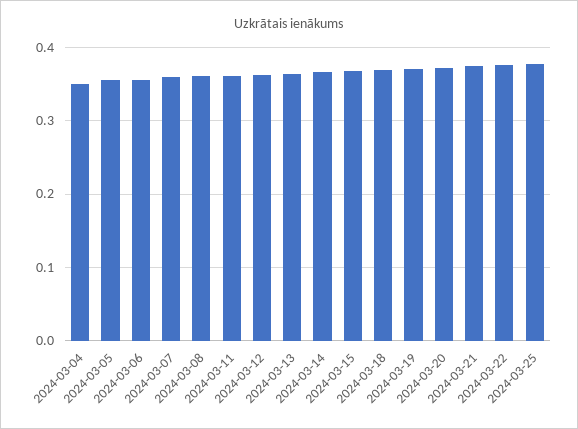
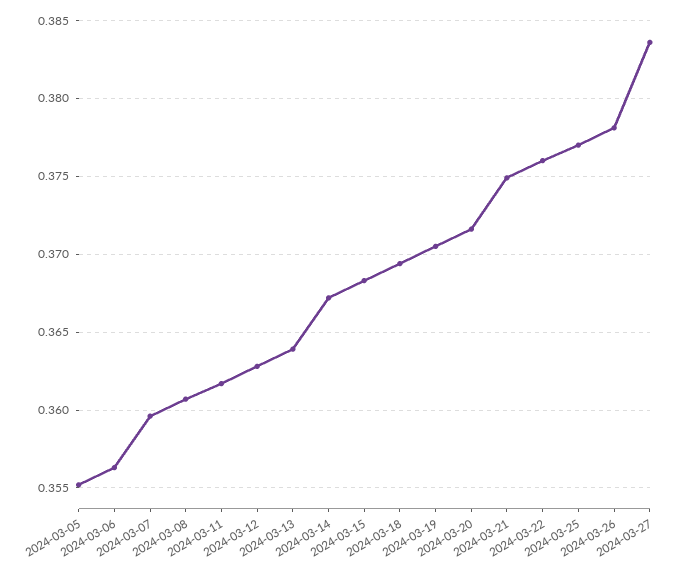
2024-03-04: 0.35 -> none
2024-03-26: none -> 0.378
2024-03-27: none -> 0.3835

